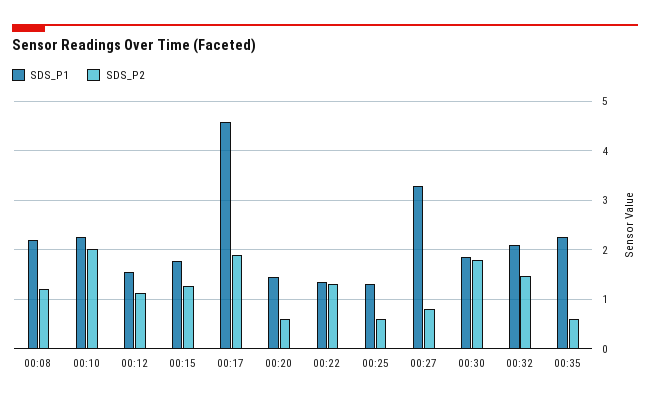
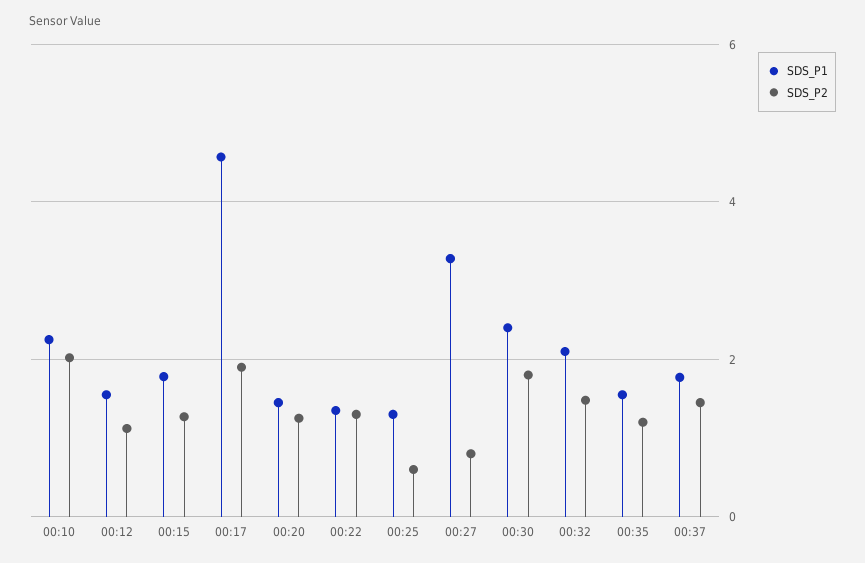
SDS_P1, 00:08: 2.2 -> none
SDS_P2, 00:08: 1.2 -> none
SDS_P2, 00:20: 0.6 -> 1.2
SDS_P1, 00:30: 1.8 -> 2.4
SDS_P1, 00:35: 2.2 -> 1.6
SDS_P2, 00:35: 0.6 -> 1.2
SDS_P1, 00:37: none -> 1.8
SDS_P2, 00:37: none -> 1.4

